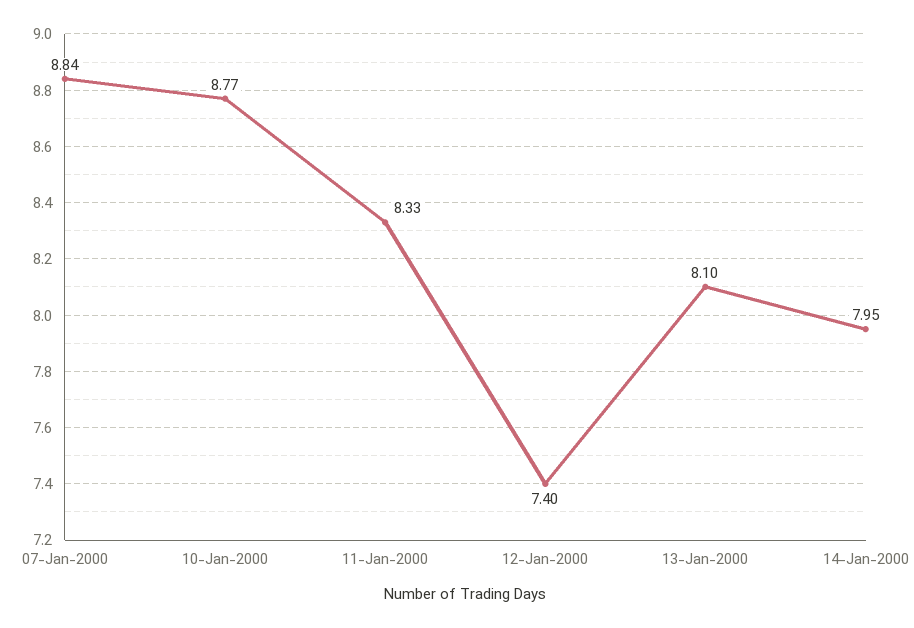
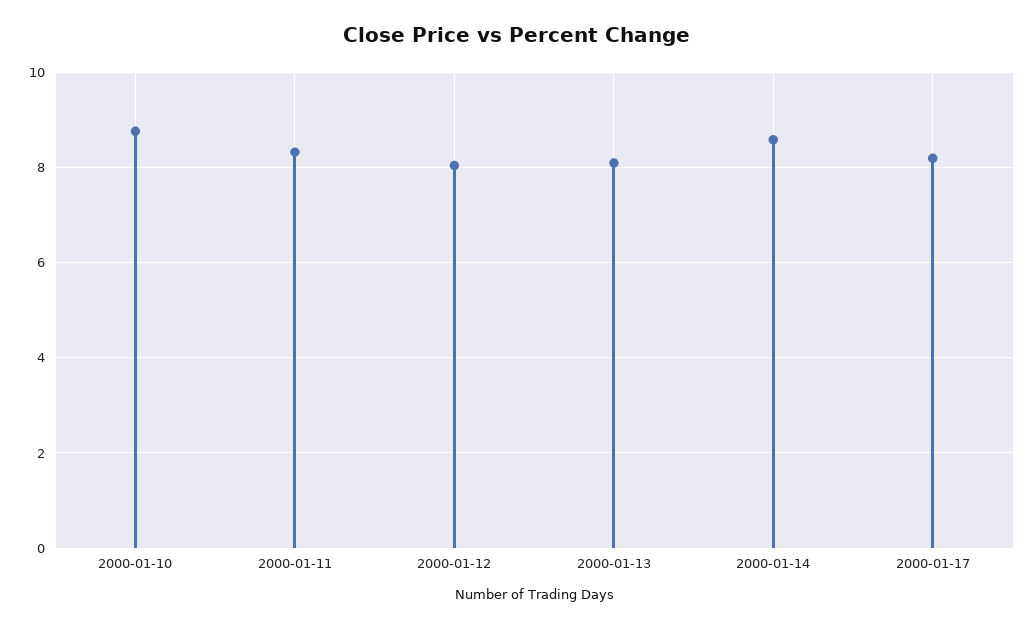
07-Jan-2000: 8.84 -> none
12-Jan-2000: 7.4 -> 8
14-Jan-2000: 7.95 -> 8.6
2000-01-17: none -> 8.2

